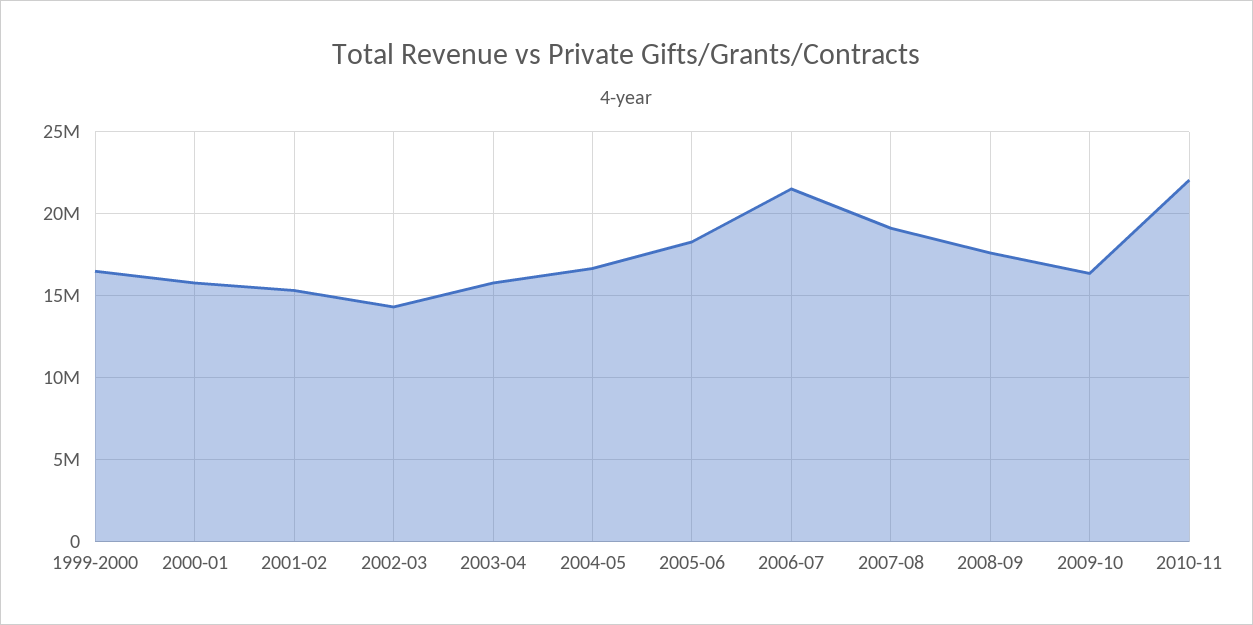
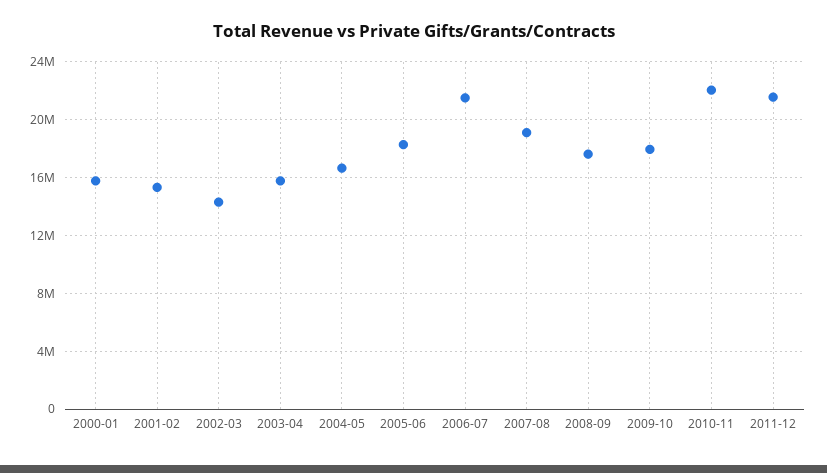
1999-2000: 16500000 -> none
2009-10: 16500000 -> 18000000
2011-12: none -> 21500000

